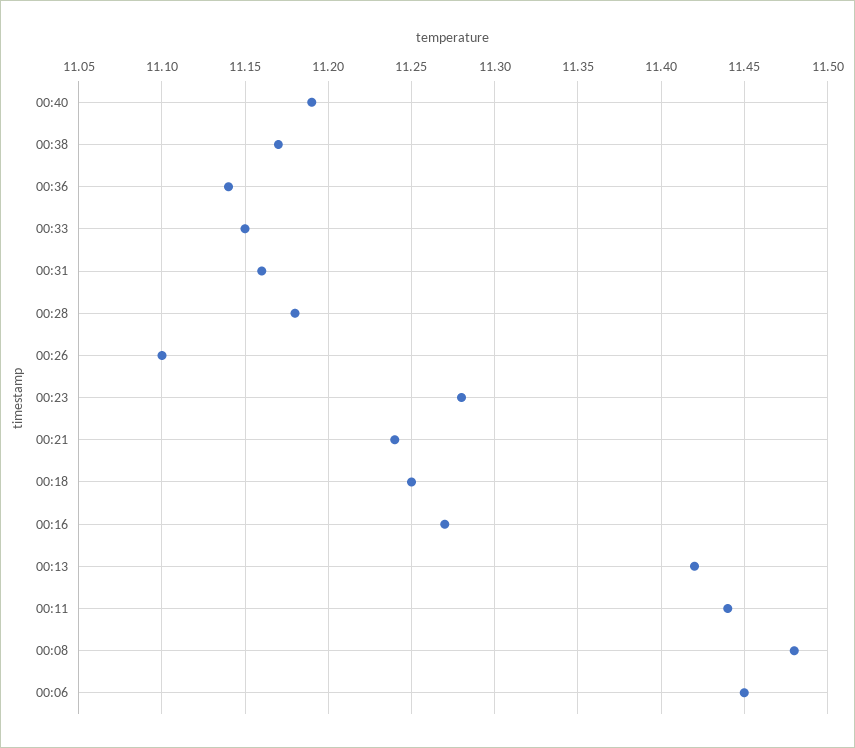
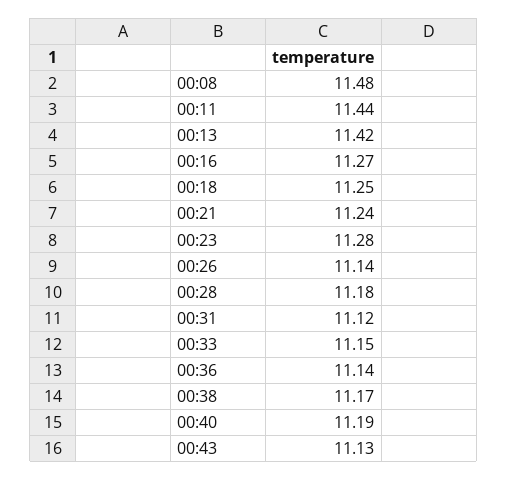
00:31: 11.16 -> 11.12
00:26: 11.1 -> 11.14
00:06: 11.45 -> none
00:43: none -> 11.13

